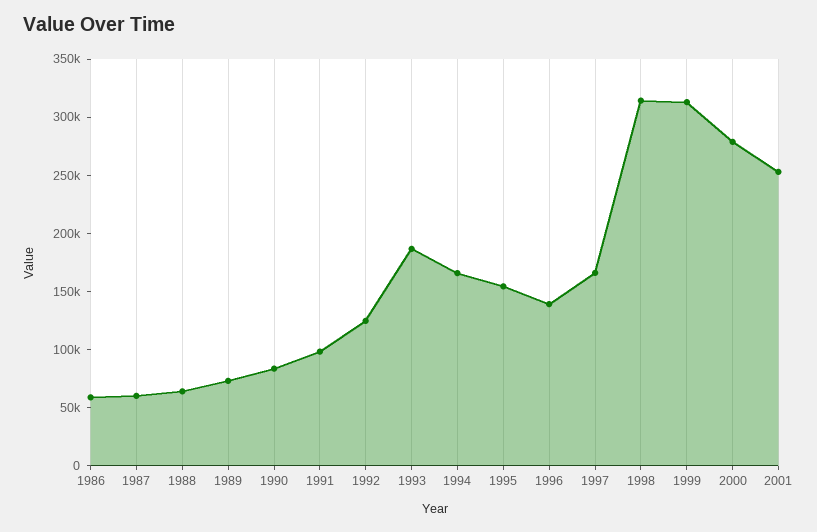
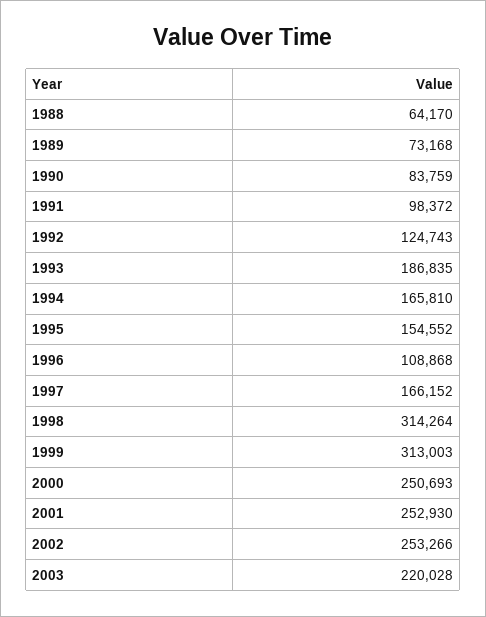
1986: 60000 -> none
1987: 60000 -> none
1996: 140000 -> 108868
2000: 280000 -> 250693
2002: none -> 253266
2003: none -> 220028

